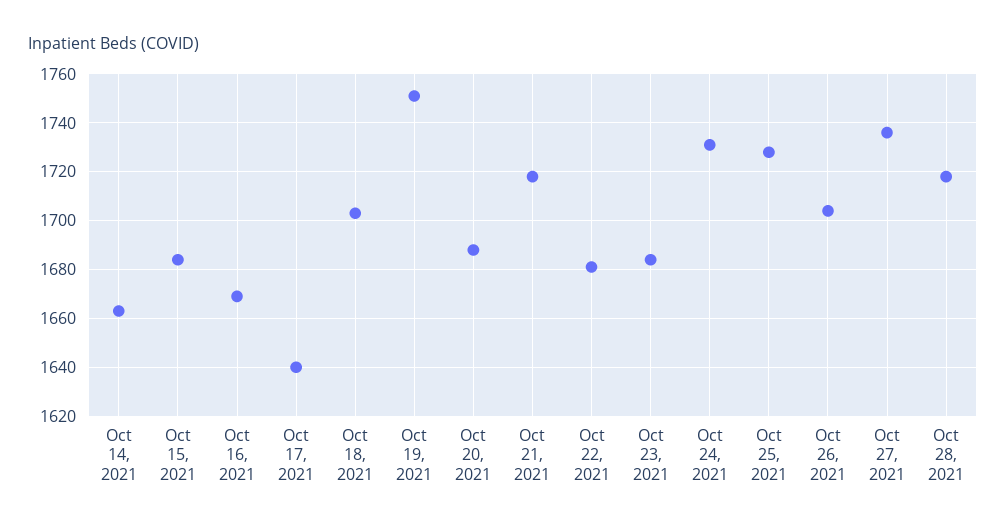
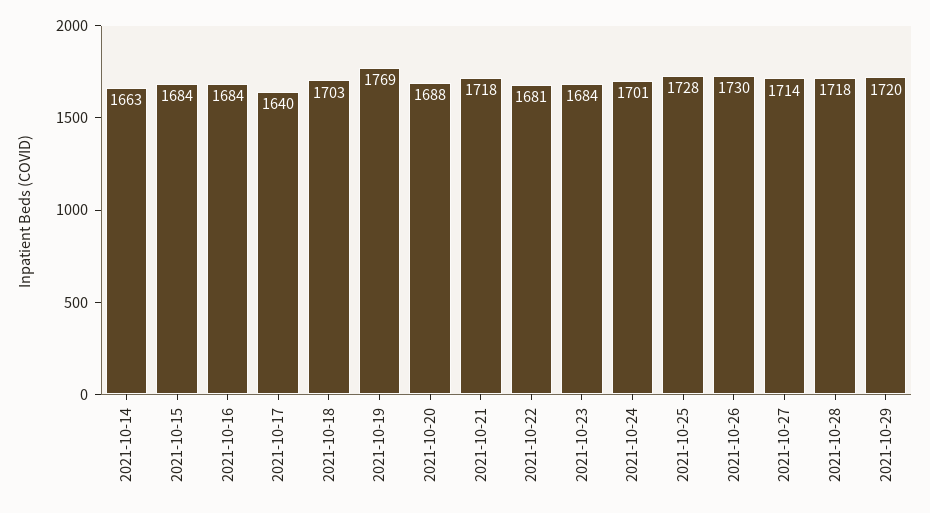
Oct 16, 2021: 1670 -> 1684
Oct 19, 2021: 1750 -> 1769
Oct 24, 2021: 1730 -> 1701
Oct 26, 2021: 1705 -> 1730
Oct 27, 2021: 1735 -> 1714
2021-10-29: none -> 1720

